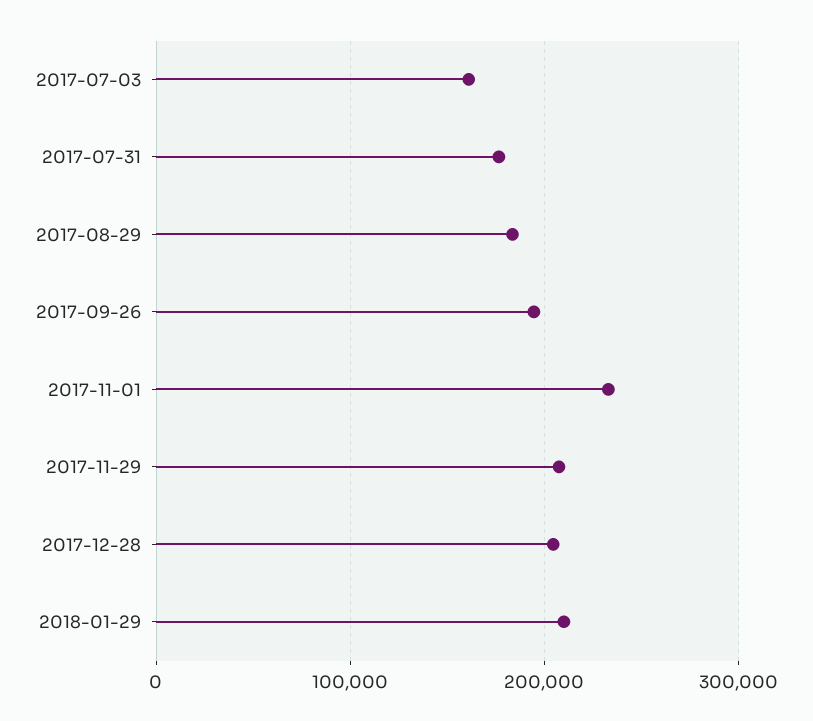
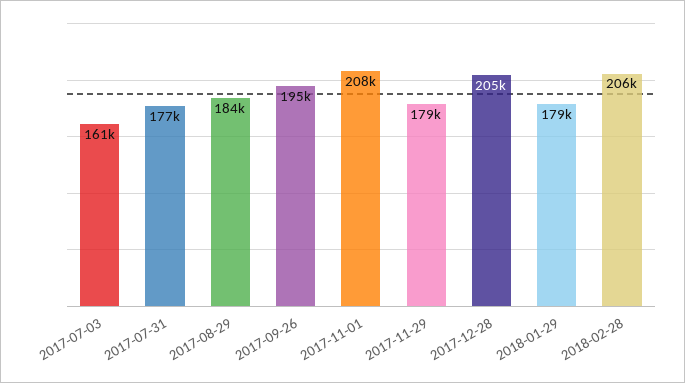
2017-11-01: 230000 -> 208000
2017-11-29: 210000 -> 179000
2018-01-29: 210000 -> 179000
2018-02-28: none -> 206000

